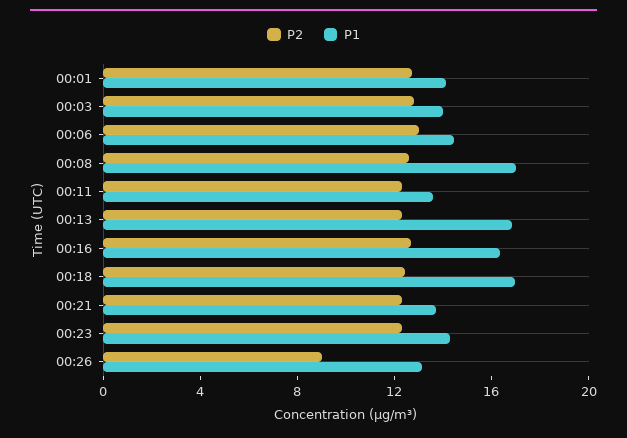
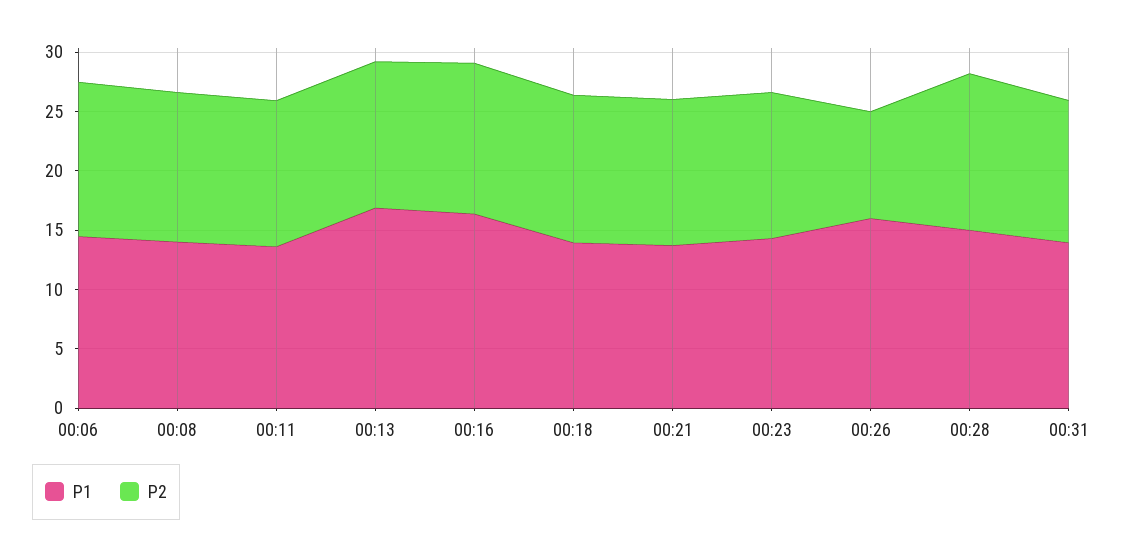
P2, 00:01: 13 -> none
P1, 00:01: 14 -> none
P2, 00:03: 13 -> none
P1, 00:03: 14 -> none
P1, 00:08: 17 -> 14
P1, 00:18: 17 -> 14
P1, 00:26: 13 -> 16
P1, 00:28: none -> 15
P2, 00:28: none -> 13
P1, 00:31: none -> 14
P2, 00:31: none -> 12

